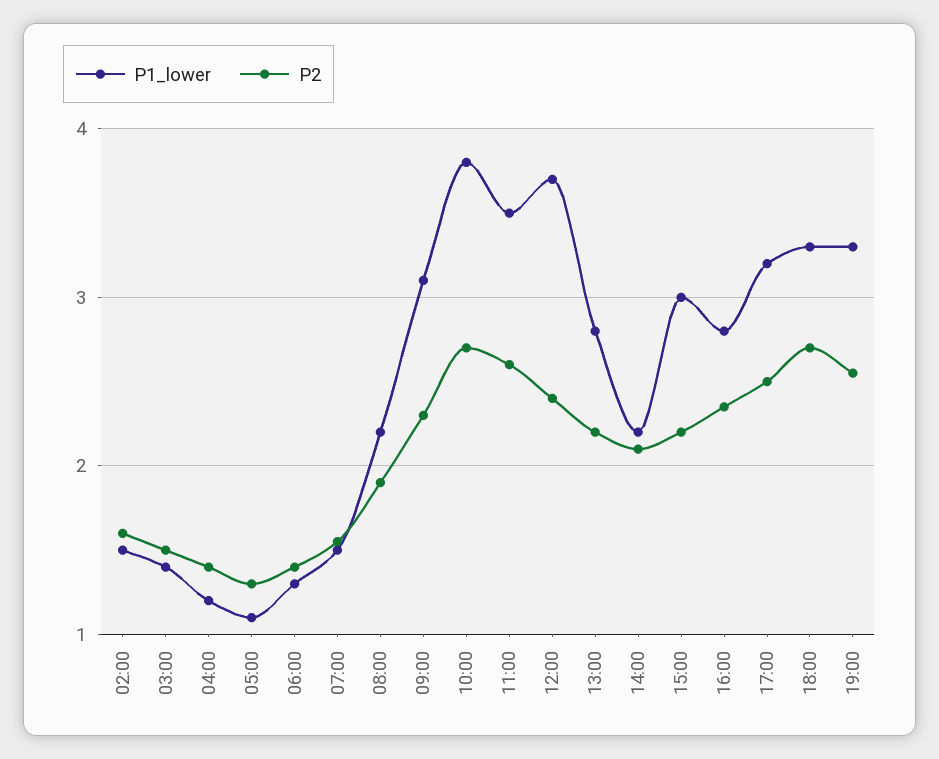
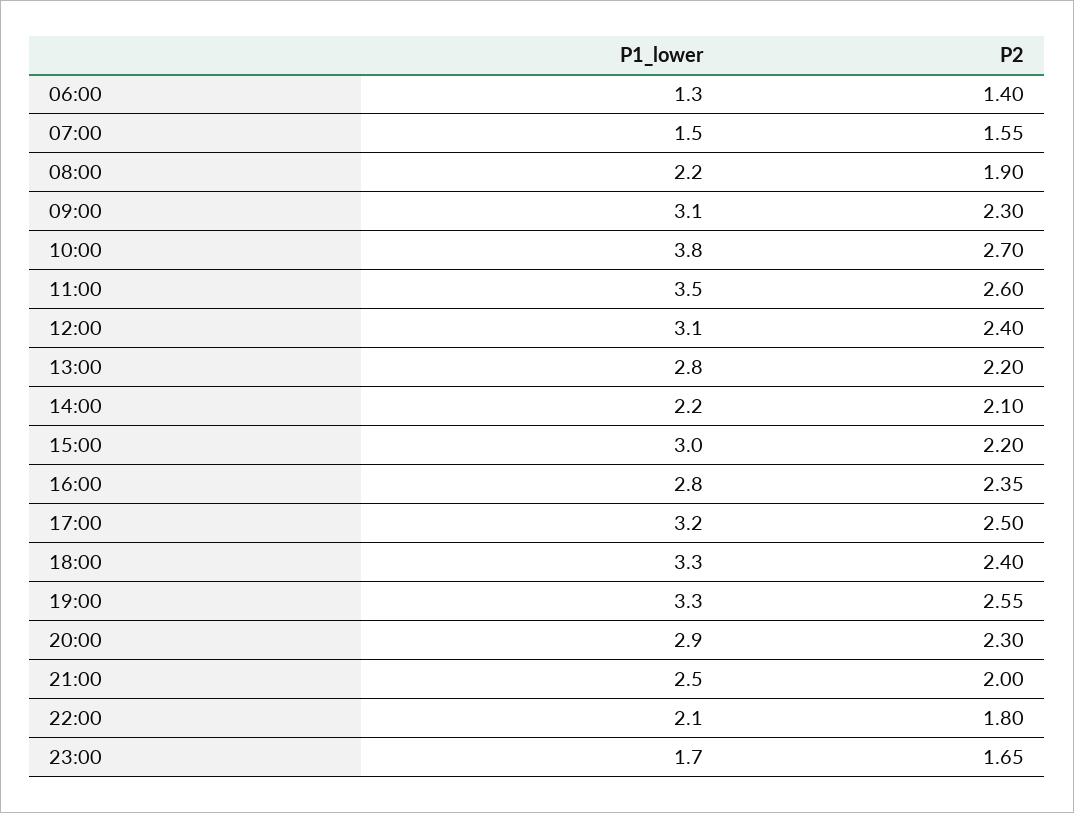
P1_lower, 02:00: 1.5 -> none
P2, 02:00: 1.6 -> none
P1_lower, 03:00: 1.4 -> none
P2, 03:00: 1.5 -> none
P1_lower, 04:00: 1.2 -> none
P2, 04:00: 1.4 -> none
P1_lower, 05:00: 1.1 -> none
P2, 05:00: 1.3 -> none
P1_lower, 12:00: 3.7 -> 3.1
P2, 18:00: 2.7 -> 2.4
P1_lower, 20:00: none -> 2.9
P2, 20:00: none -> 2.3
P1_lower, 21:00: none -> 2.5
P2, 21:00: none -> 2
P1_lower, 22:00: none -> 2.1
P2, 22:00: none -> 1.8
P1_lower, 23:00: none -> 1.7
P2, 23:00: none -> 1.65

